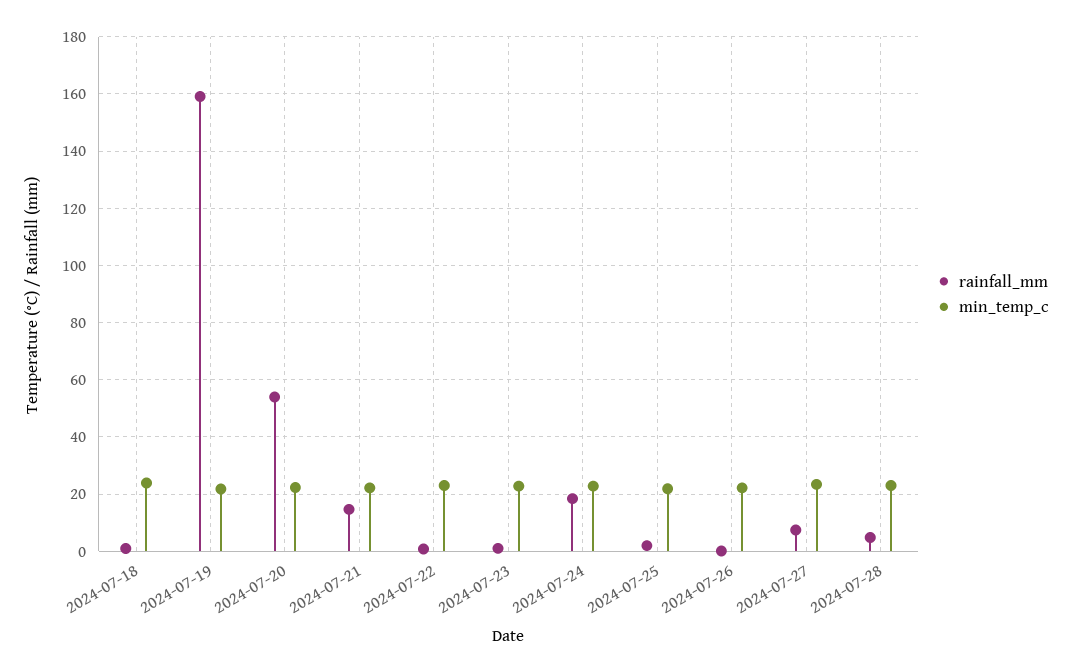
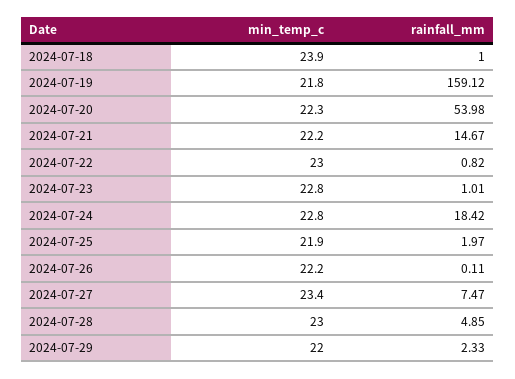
min_temp_c, 2024-07-29: none -> 22
rainfall_mm, 2024-07-29: none -> 2.33

